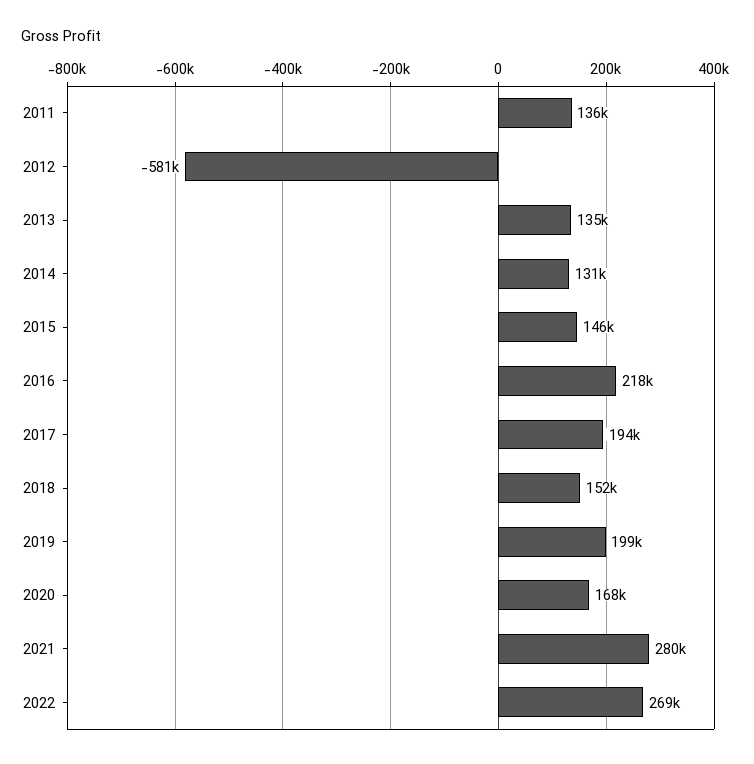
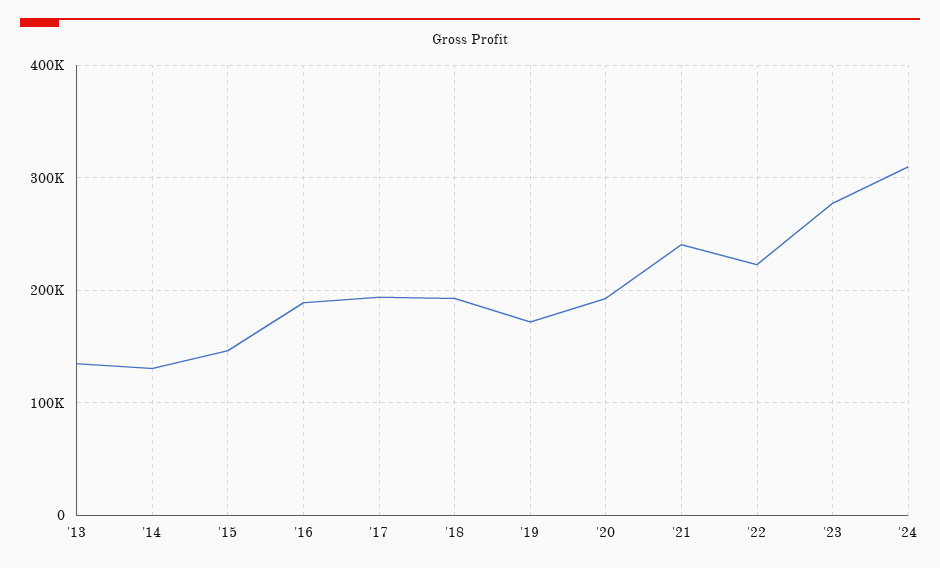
2011: 136000 -> none
2012: -581000 -> none
2016: 218000 -> 190000
2018: 152000 -> 190000
2019: 199000 -> 170000
2020: 168000 -> 190000
2021: 280000 -> 240000
2022: 269000 -> 220000
'23: none -> 280000
'24: none -> 310000

